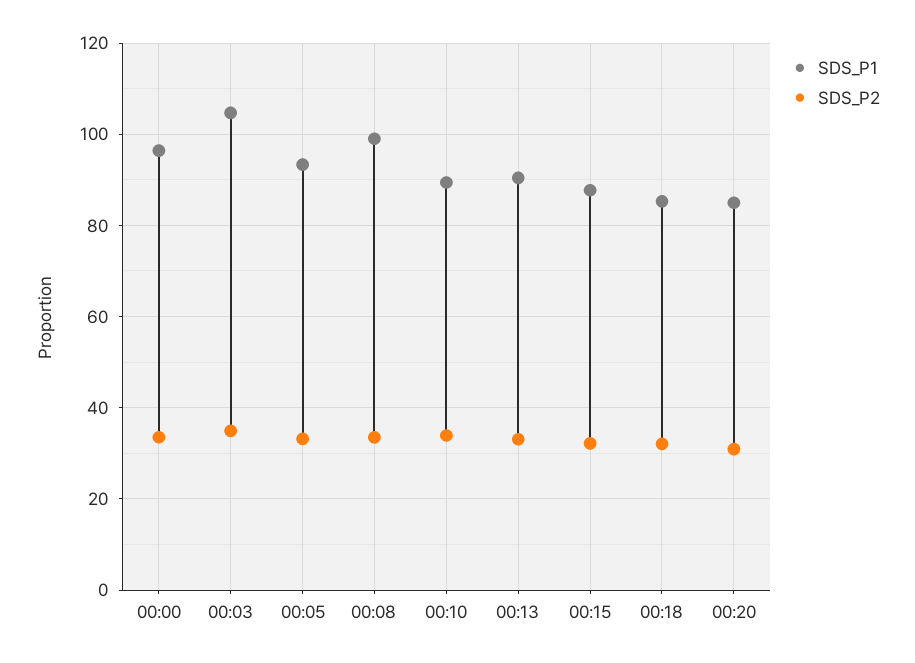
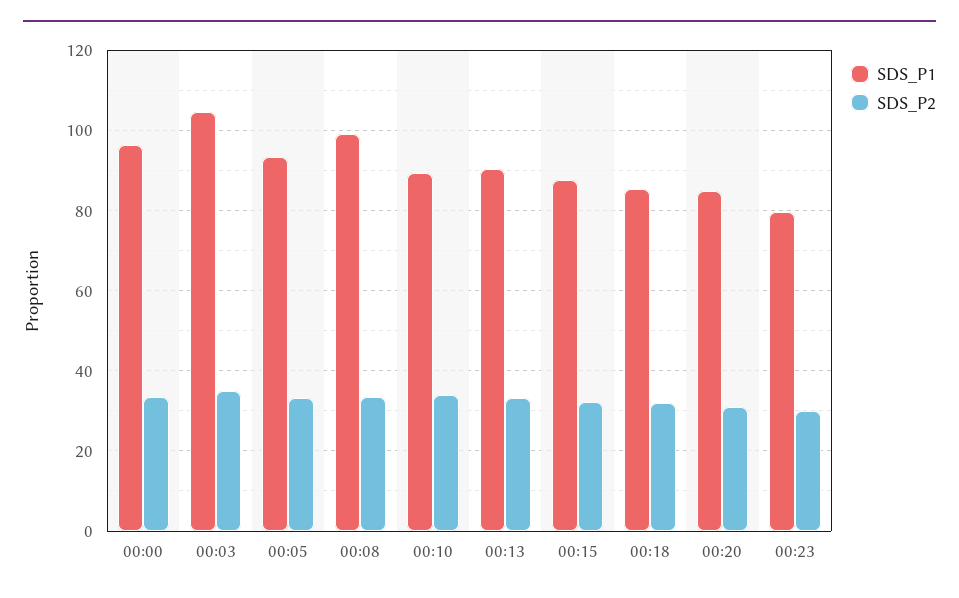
SDS_P1, 00:23: none -> 80
SDS_P2, 00:23: none -> 30

